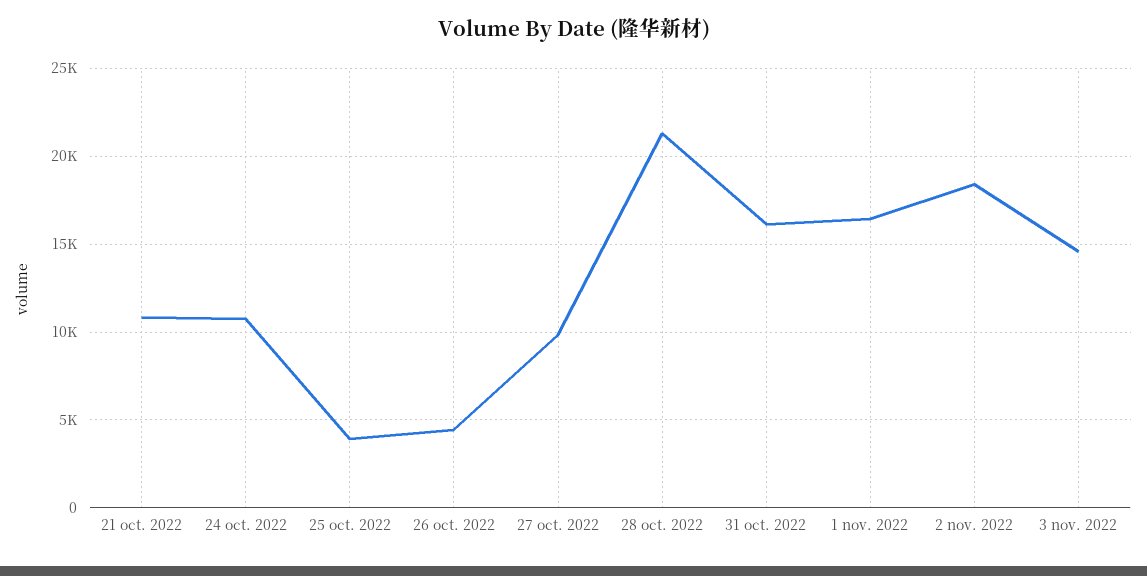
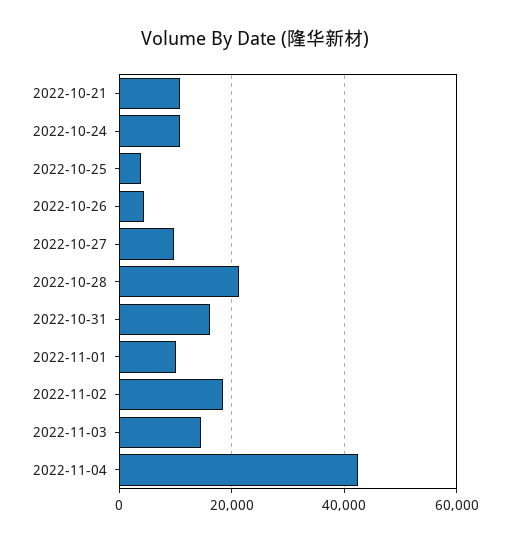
1 nov. 2022: 16500 -> 10000
2022-11-04: none -> 42000

